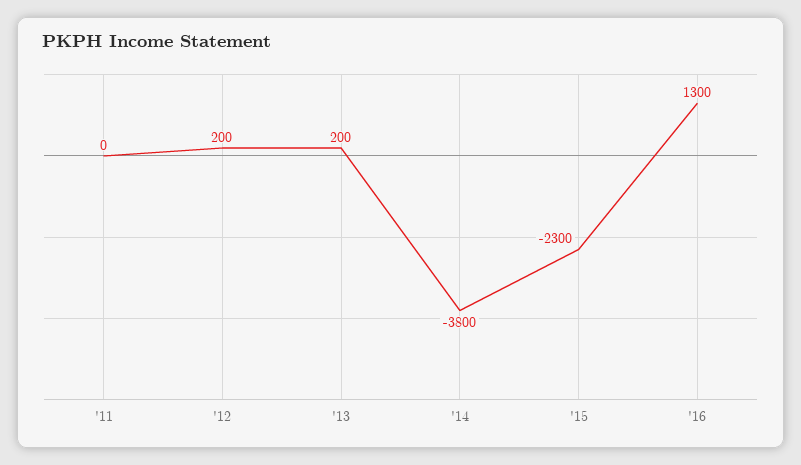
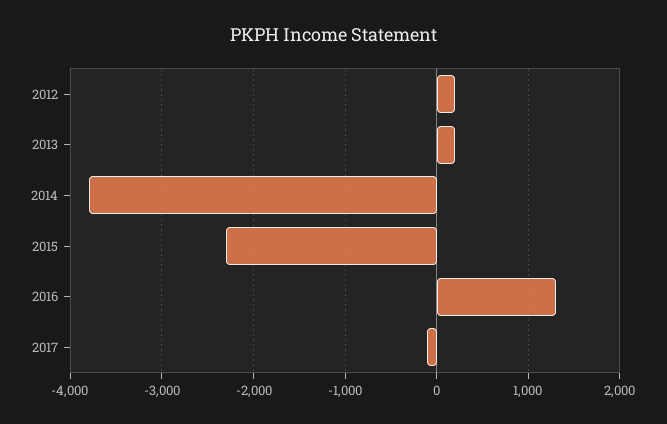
'11: 0 -> none
2017: none -> -100

